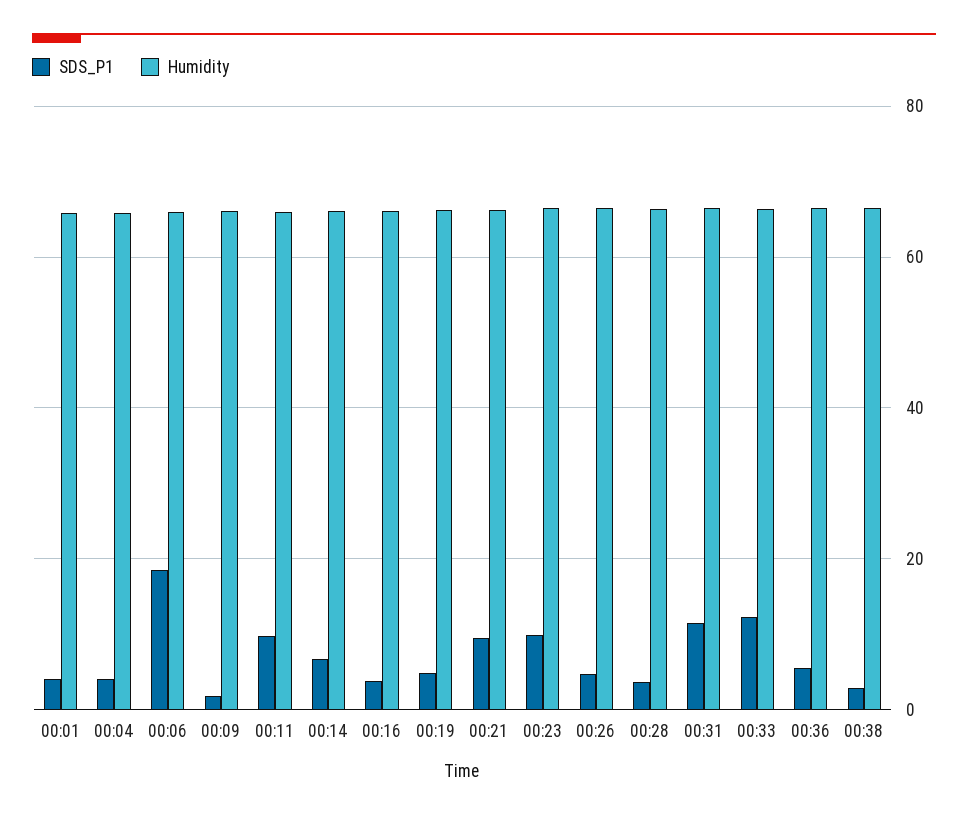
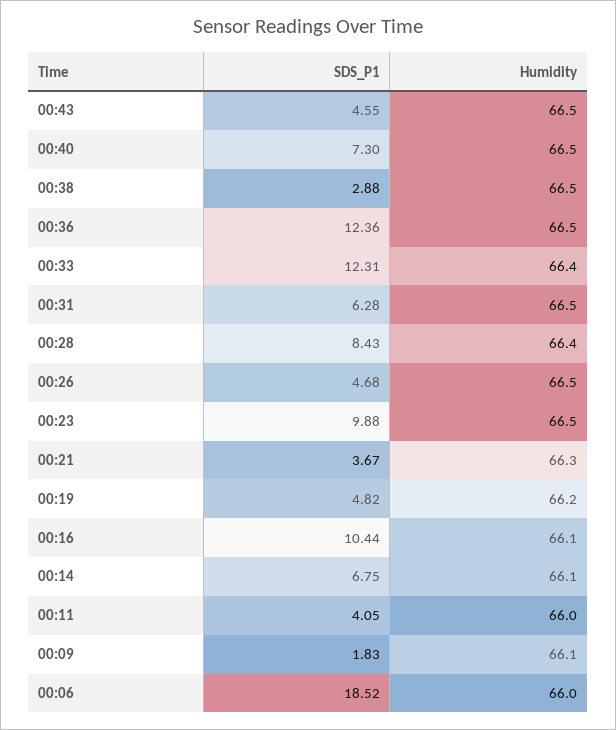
SDS_P1, 00:01: 4 -> none
Humidity, 00:01: 66 -> none
SDS_P1, 00:04: 4 -> none
Humidity, 00:04: 66 -> none
SDS_P1, 00:11: 10 -> 4.05
SDS_P1, 00:16: 4 -> 10.44
SDS_P1, 00:21: 10 -> 3.67
SDS_P1, 00:28: 4 -> 8.43
SDS_P1, 00:31: 12 -> 6.28
SDS_P1, 00:36: 6 -> 12.36
SDS_P1, 00:43: none -> 4.55
Humidity, 00:43: none -> 66.5
SDS_P1, 00:40: none -> 7.3
Humidity, 00:40: none -> 66.5

